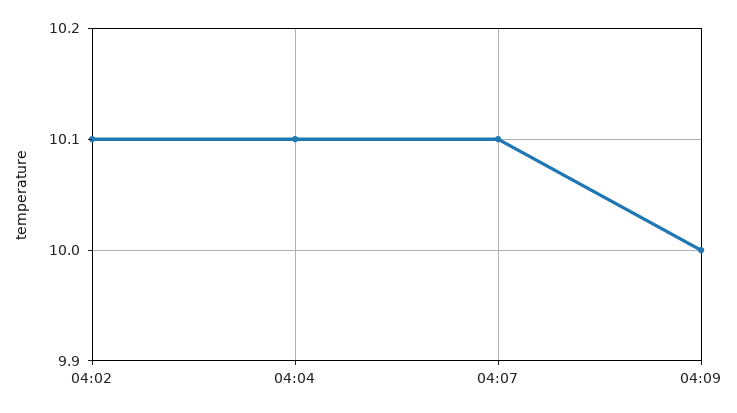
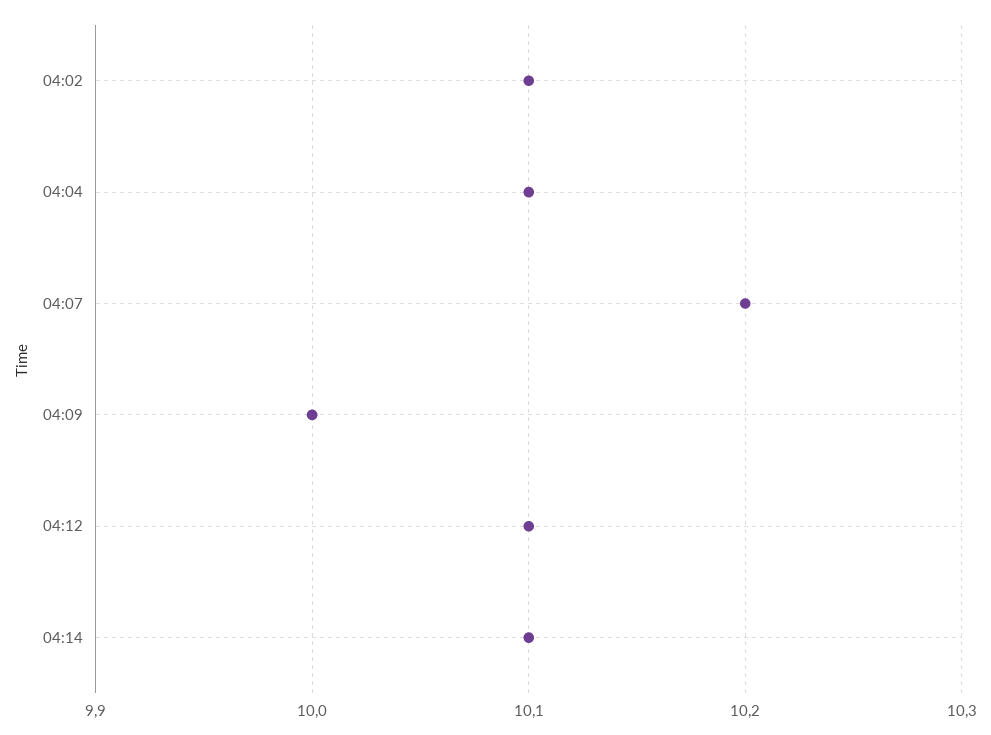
04:07: 10.1 -> 10.2
04:12: none -> 10.1
04:14: none -> 10.1

